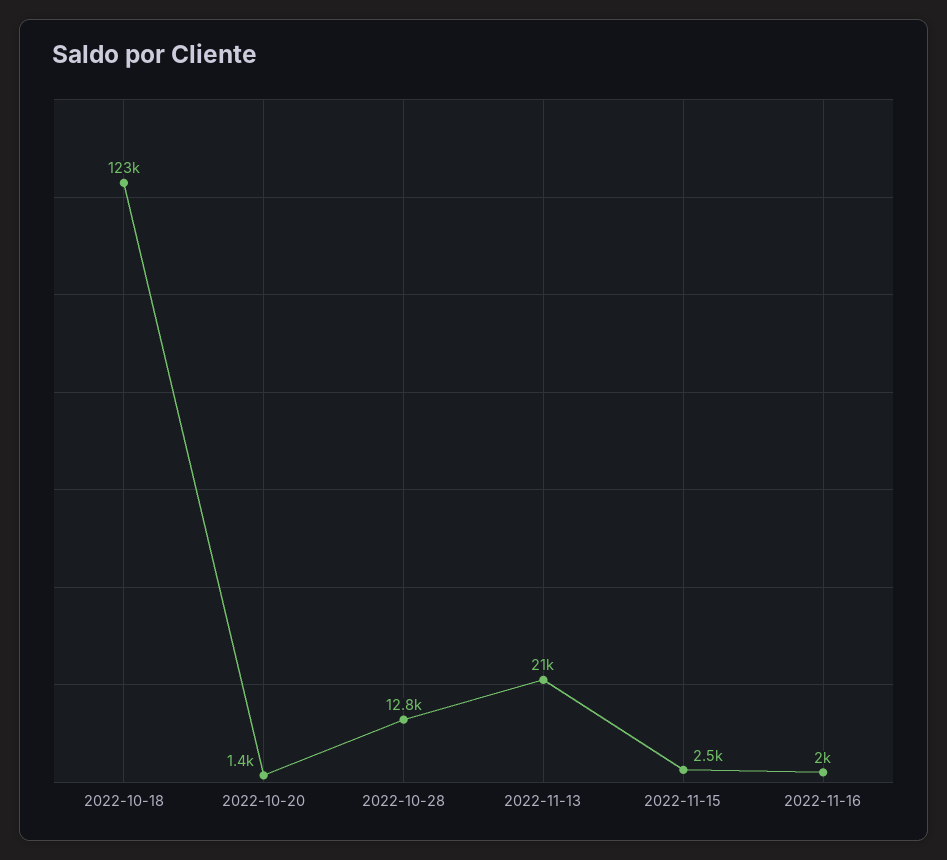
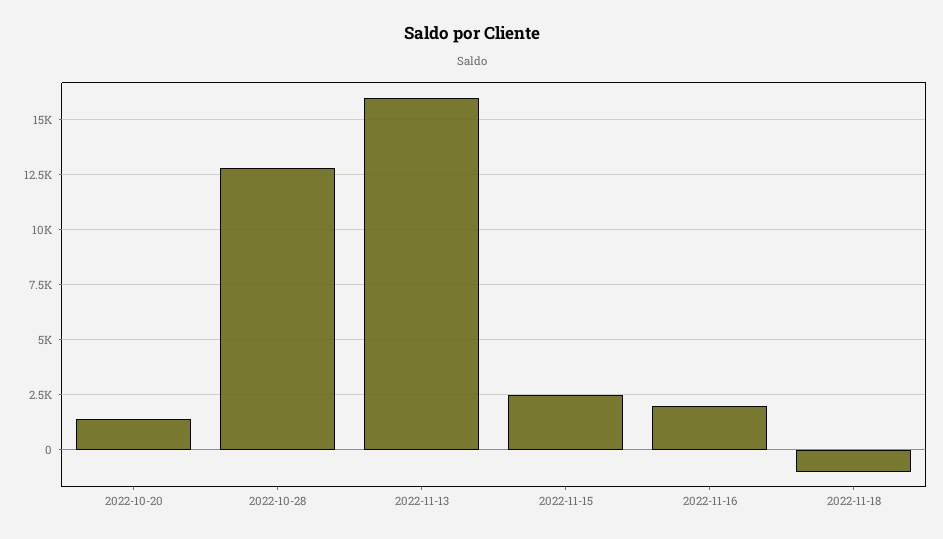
2022-10-18: 123000 -> none
2022-11-13: 21000 -> 16000
2022-11-18: none -> -1000

